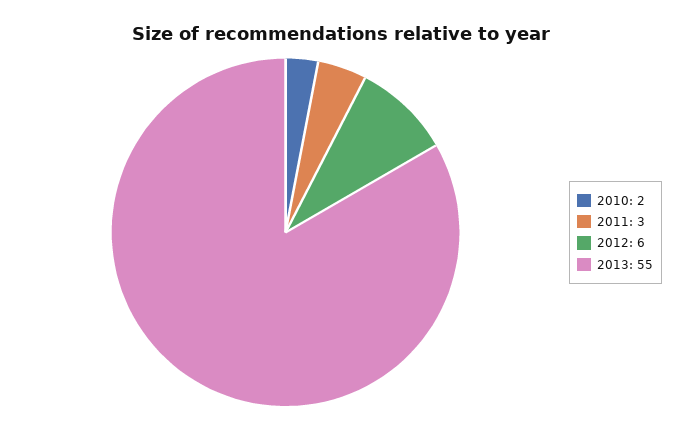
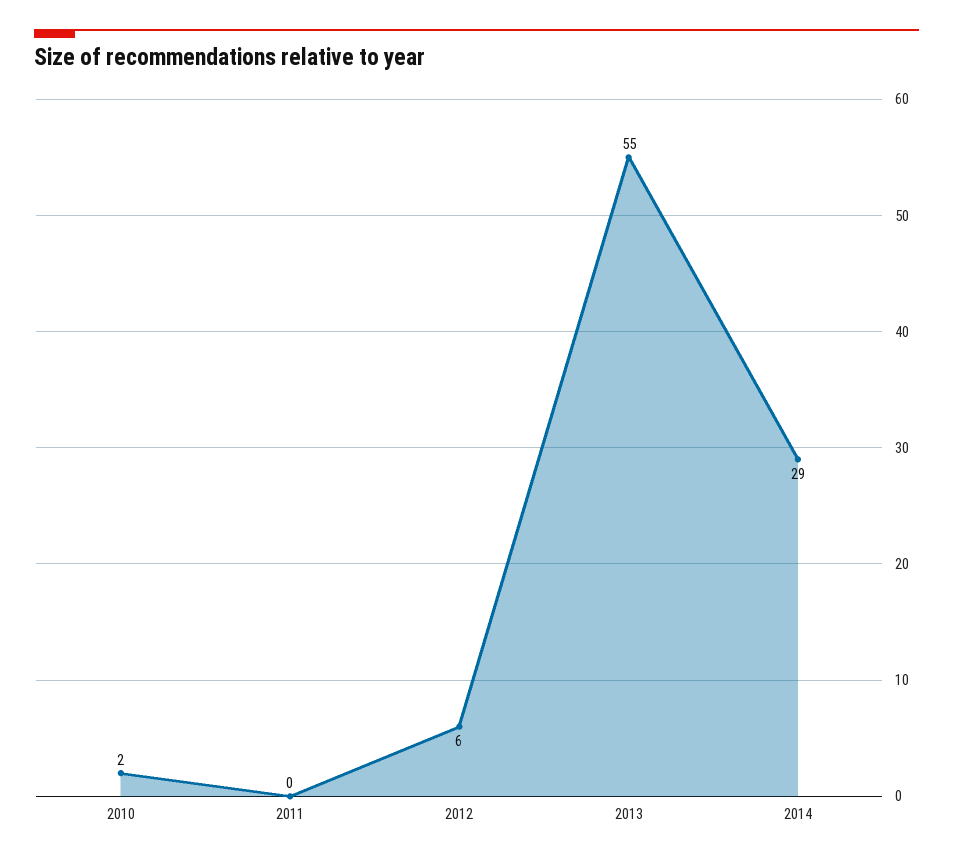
2011: 3 -> 0
2014: none -> 29

